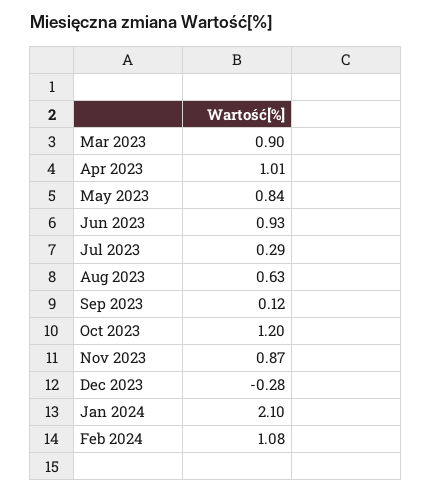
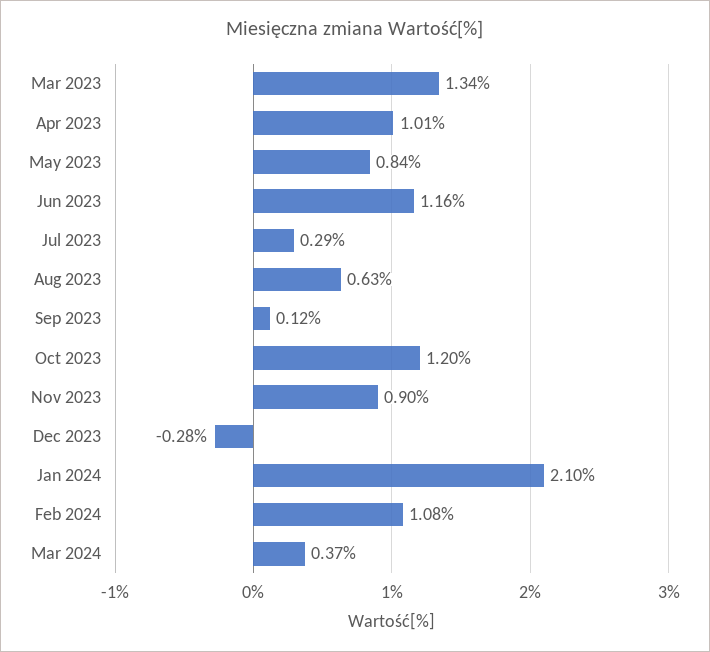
Mar 2023: 0.9 -> 1.34
Jun 2023: 0.93 -> 1.16
Nov 2023: 0.87 -> 0.9
Mar 2024: none -> 0.37

